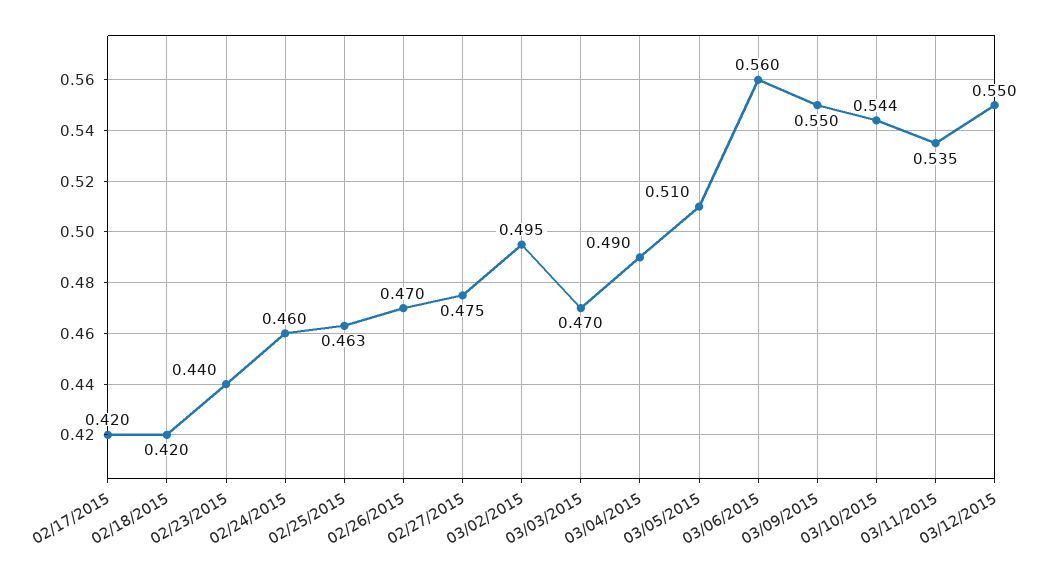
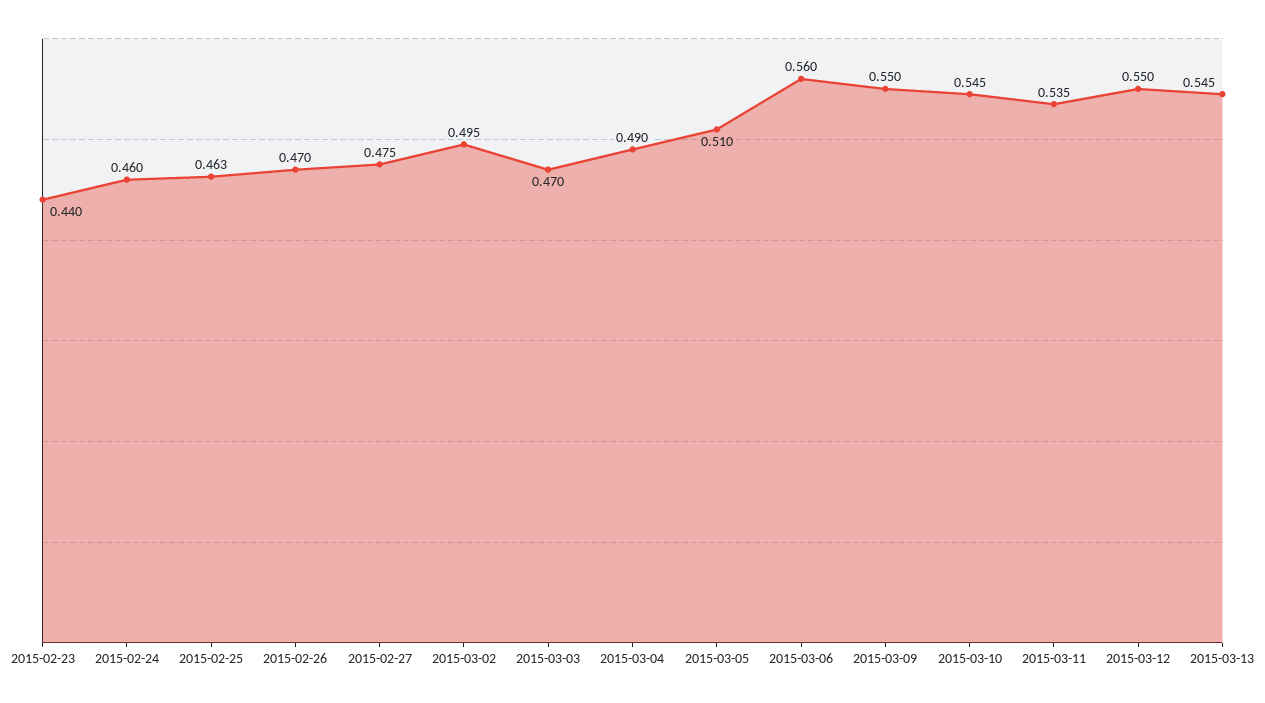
02/17/2015: 0.42 -> none
02/18/2015: 0.42 -> none
03/10/2015: 0.544 -> 0.545
2015-03-13: none -> 0.545

